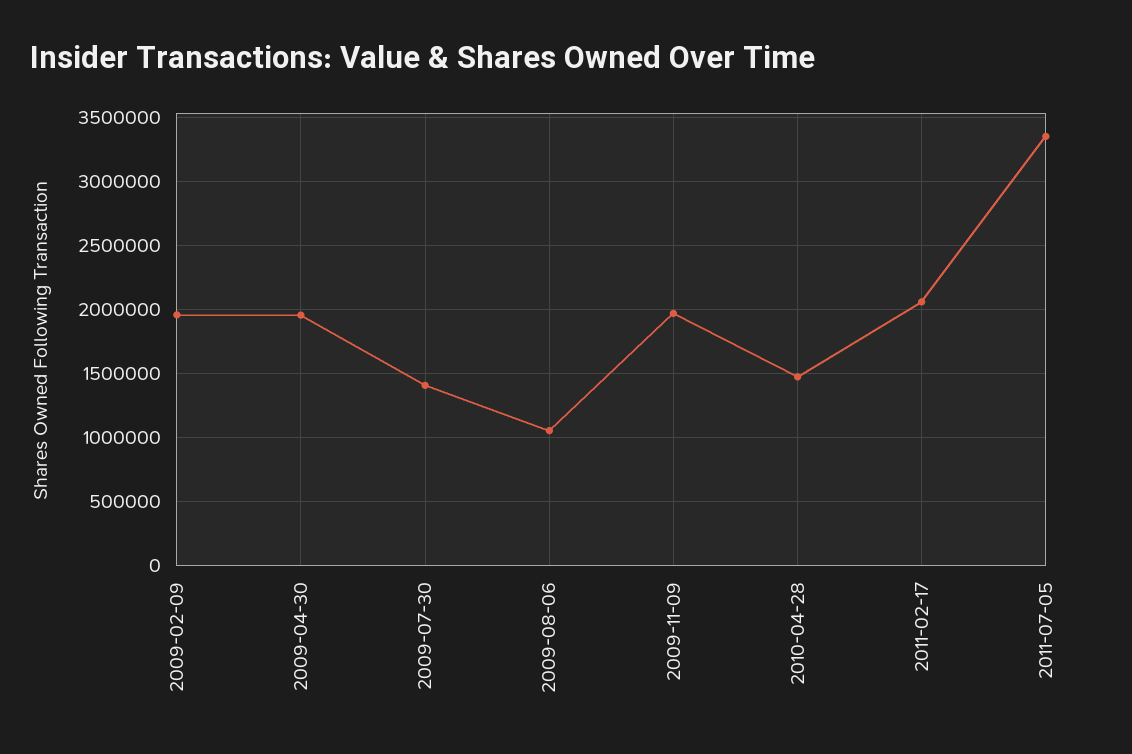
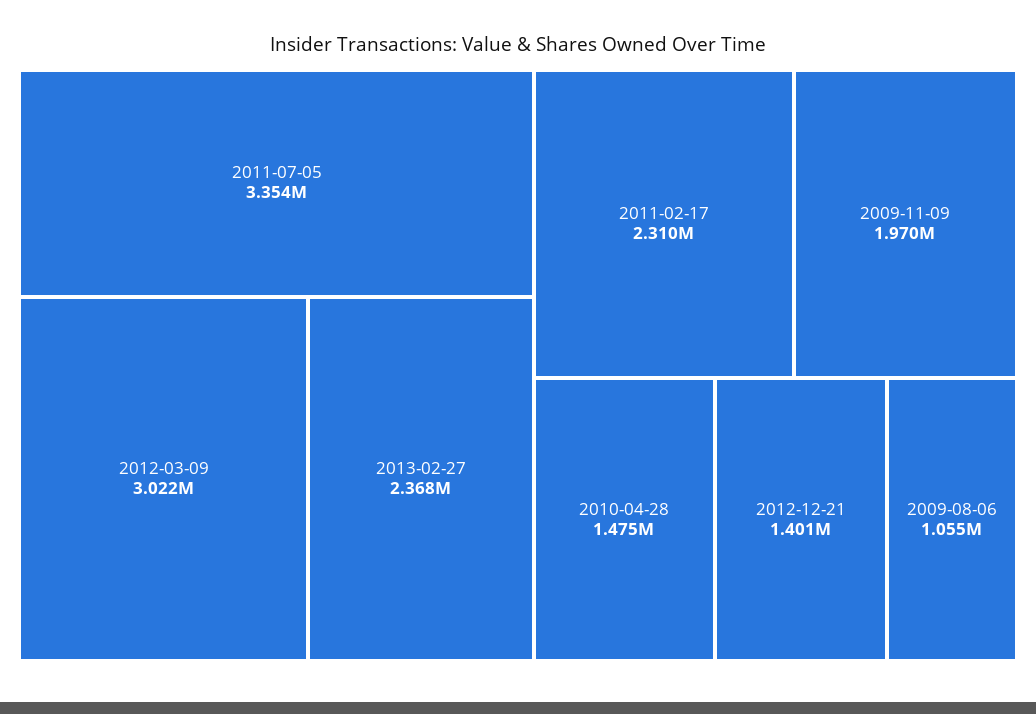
2009-02-09: 1950000 -> none
2009-04-30: 1950000 -> none
2009-07-30: 1400000 -> none
2011-02-17: 2050000 -> 2310000
2012-03-09: none -> 3022000
2013-02-27: none -> 2368000
2012-12-21: none -> 1401000

